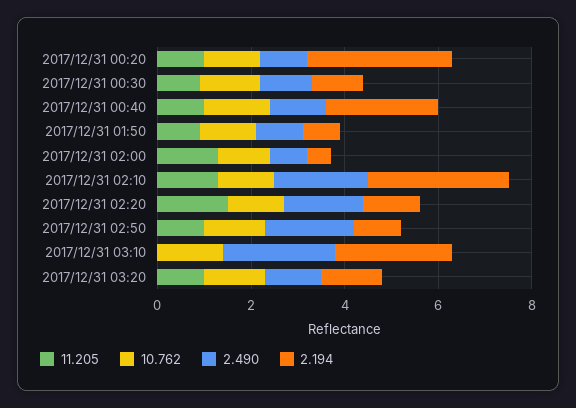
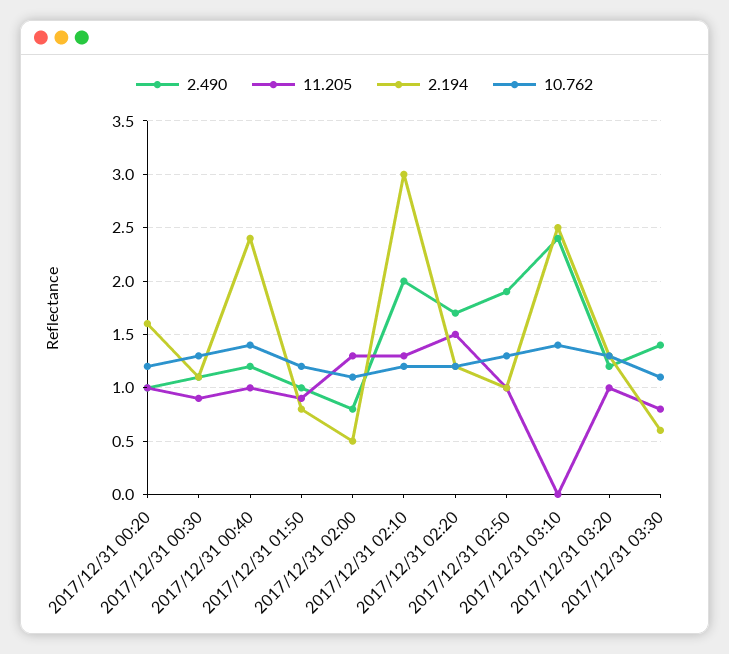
2.194, 2017/12/31 00:20: 3 -> 1.6
2.490, 2017/12/31 03:30: none -> 1.4
11.205, 2017/12/31 03:30: none -> 0.8
2.194, 2017/12/31 03:30: none -> 0.6
10.762, 2017/12/31 03:30: none -> 1.1

